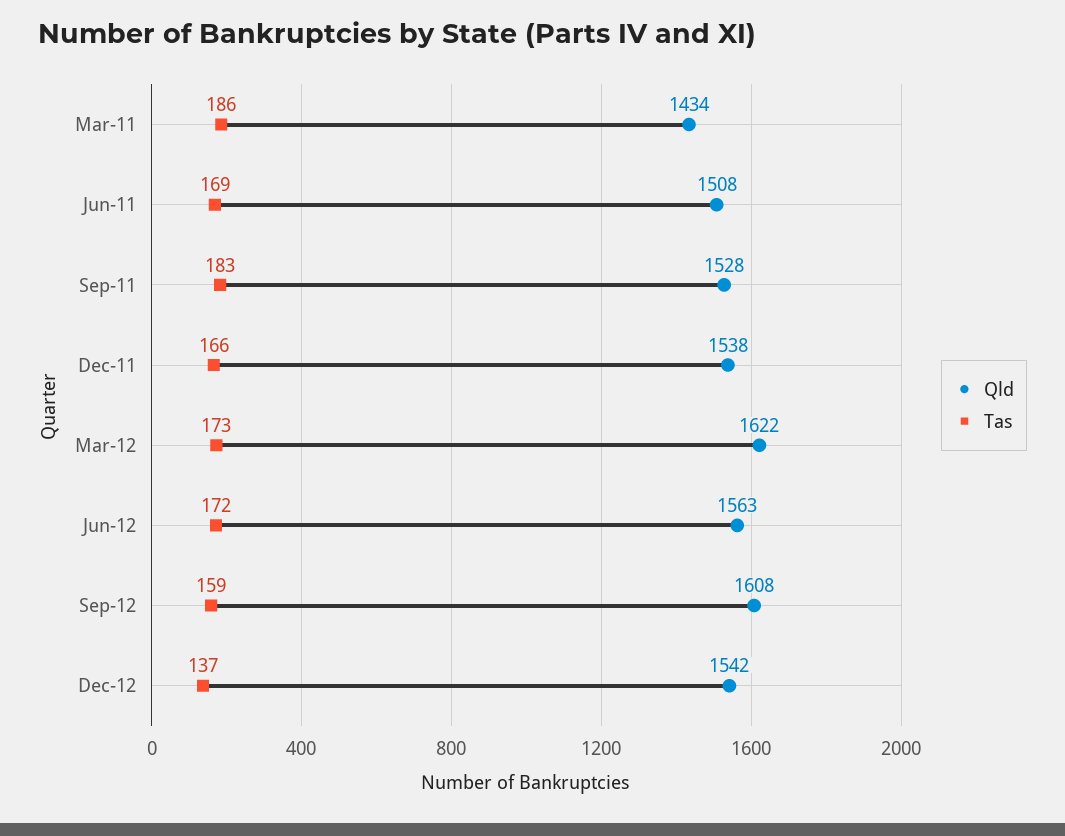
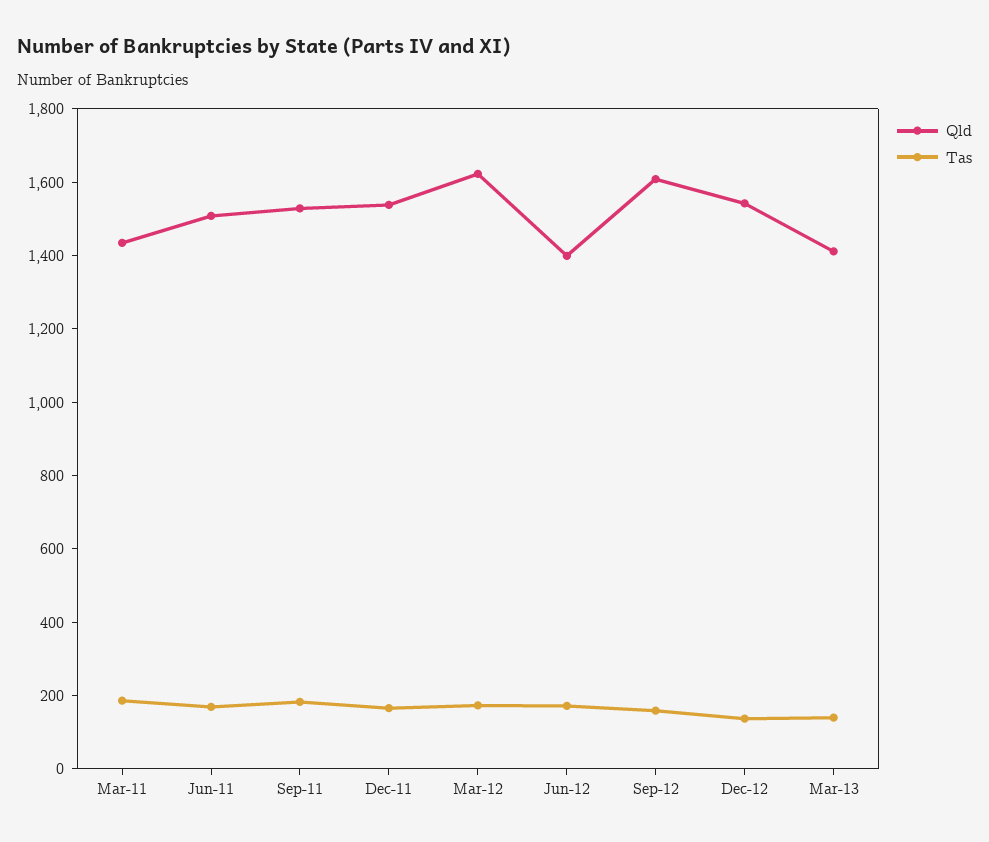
Qld, Jun-12: 1563 -> 1400
Qld, Mar-13: none -> 1400
Tas, Mar-13: none -> 150

